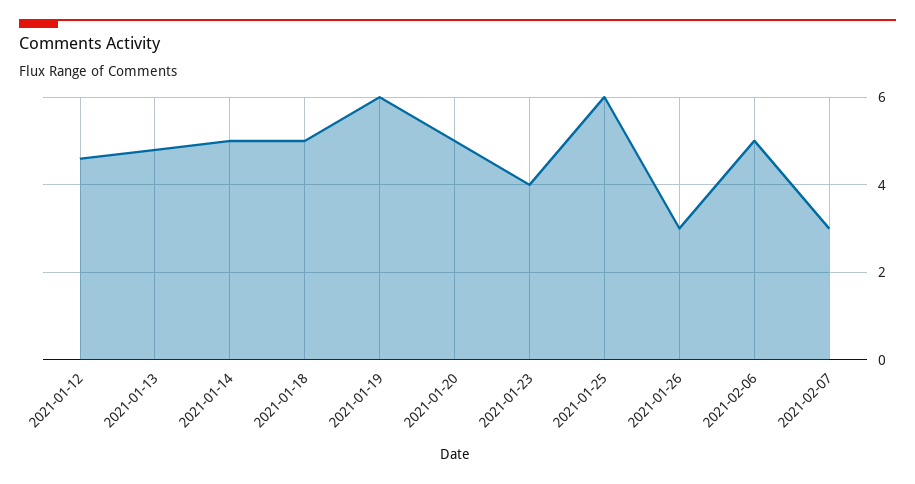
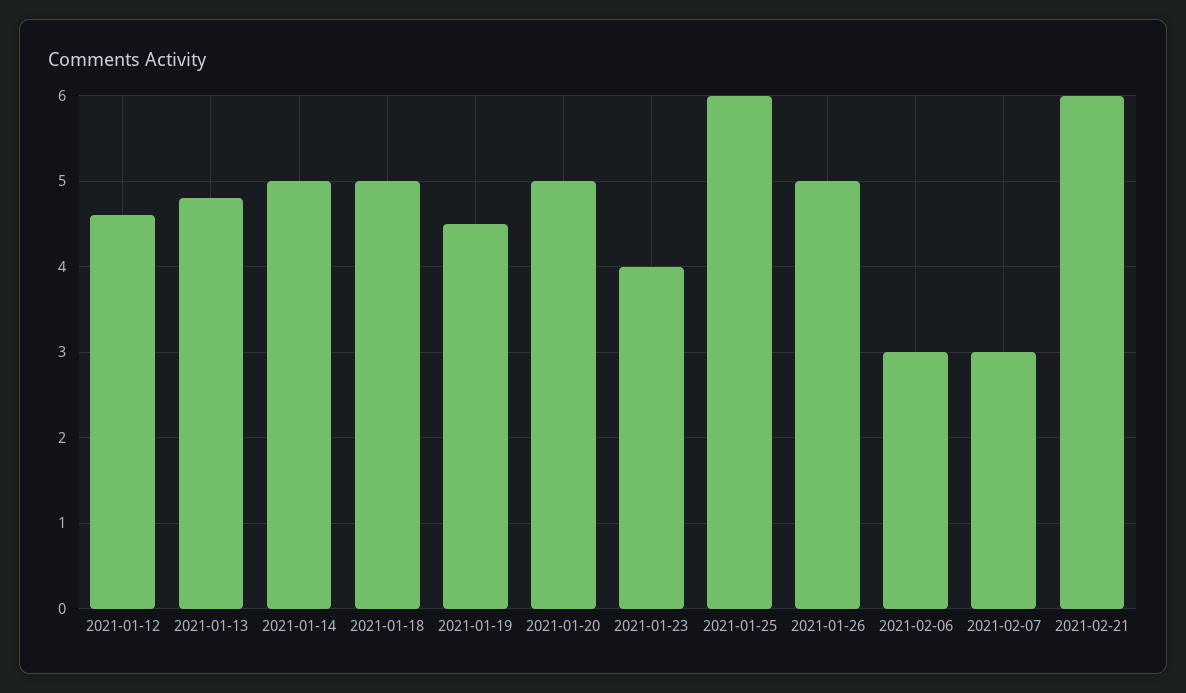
2021-01-19: 6 -> 4.5
2021-01-26: 3 -> 5
2021-02-06: 5 -> 3
2021-02-21: none -> 6

